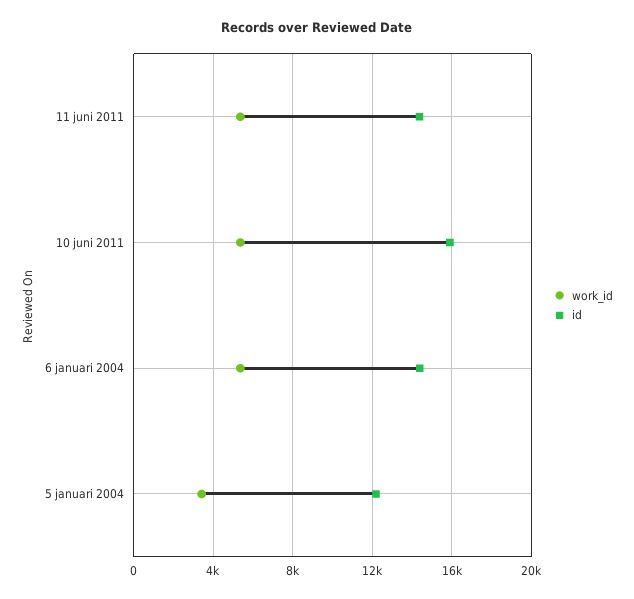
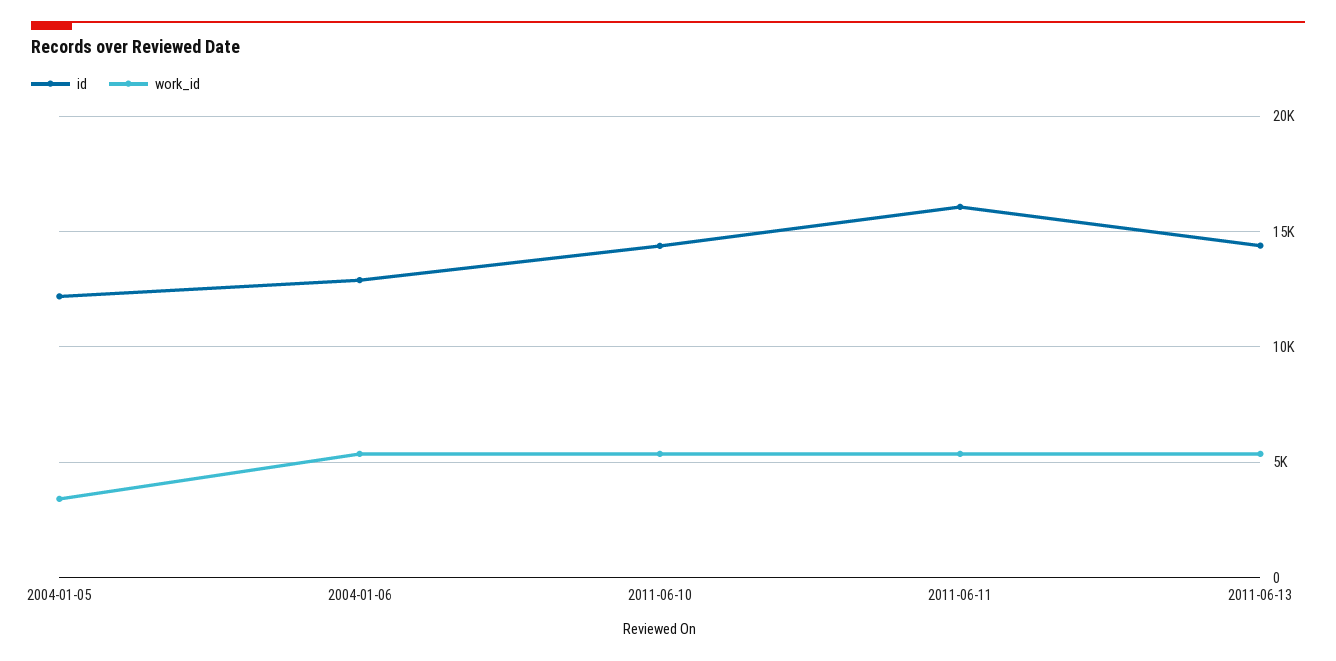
id, 11 juni 2011: 14500 -> 16000
id, 10 juni 2011: 16000 -> 14500
id, 6 januari 2004: 14500 -> 13000
id, 2011-06-13: none -> 14500
work_id, 2011-06-13: none -> 5500

